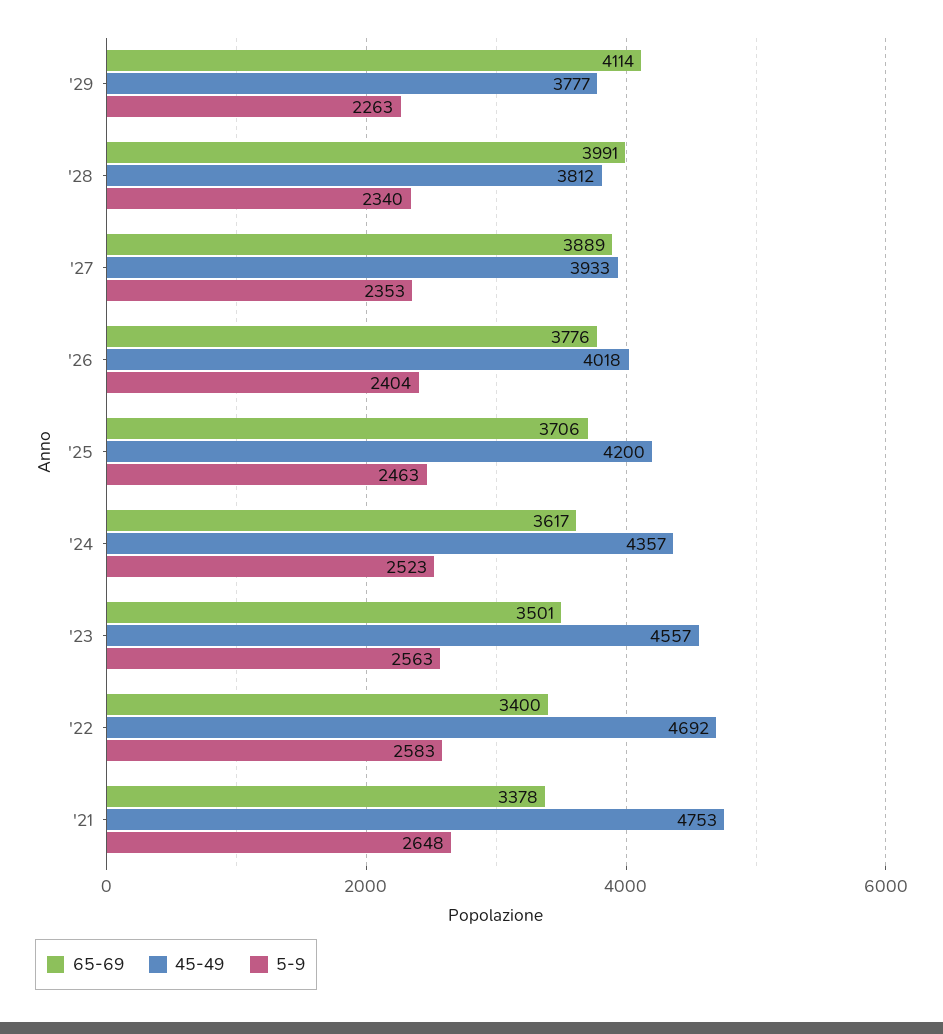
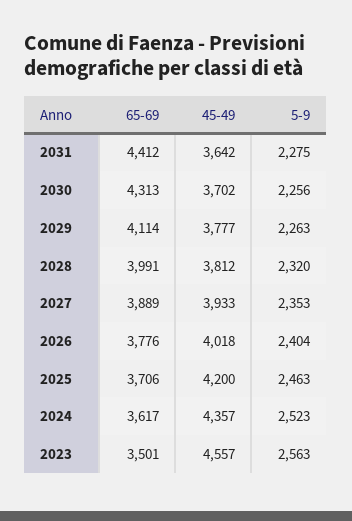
5-9, '28: 2340 -> 2320
65-69, '22: 3400 -> none
45-49, '22: 4692 -> none
5-9, '22: 2583 -> none
65-69, '21: 3378 -> none
45-49, '21: 4753 -> none
5-9, '21: 2648 -> none
65-69, 2031: none -> 4412
45-49, 2031: none -> 3642
5-9, 2031: none -> 2275
65-69, 2030: none -> 4313
45-49, 2030: none -> 3702
5-9, 2030: none -> 2256

